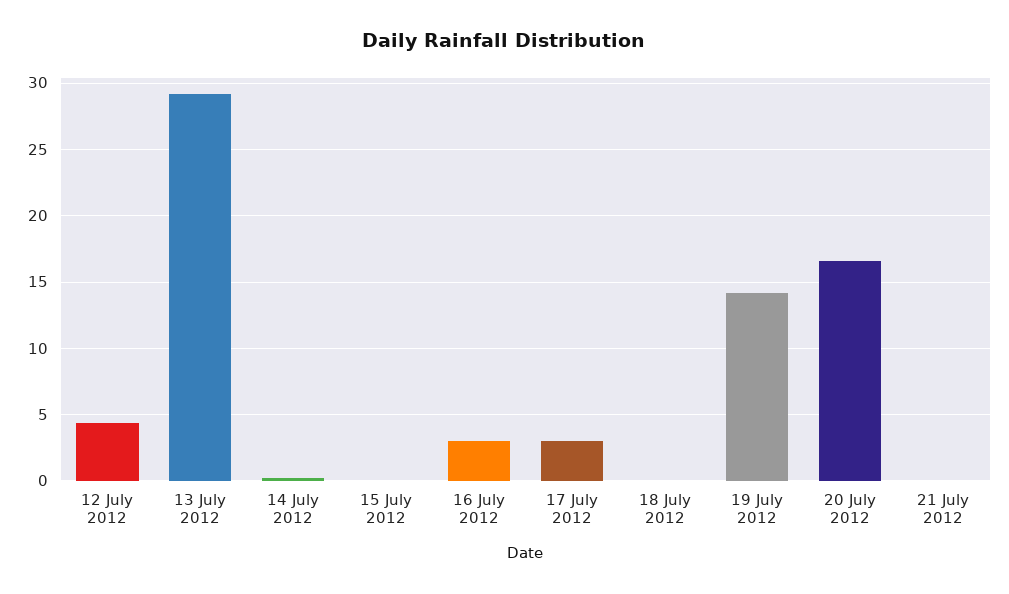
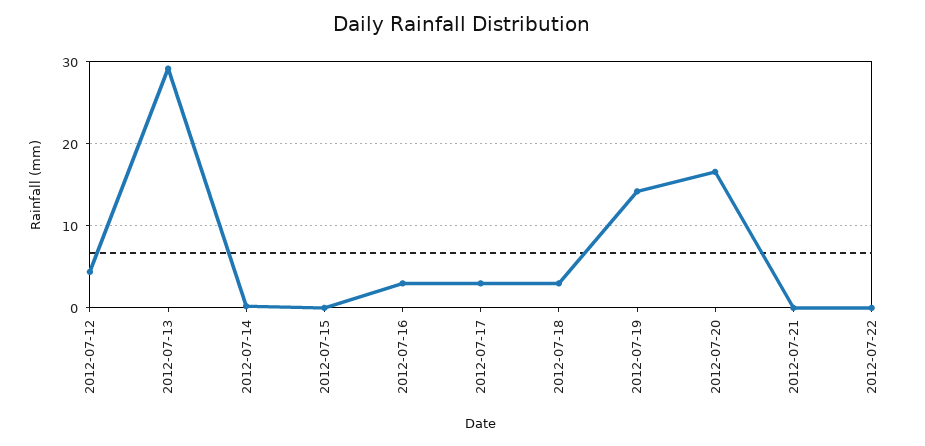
18 July 2012: 0 -> 3
2012-07-22: none -> 0

